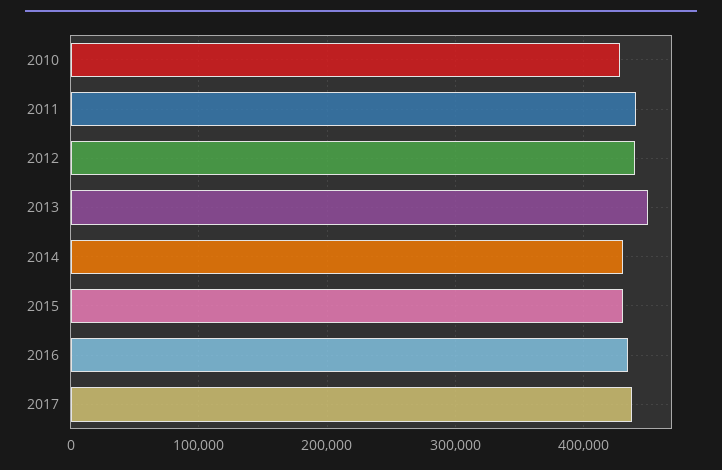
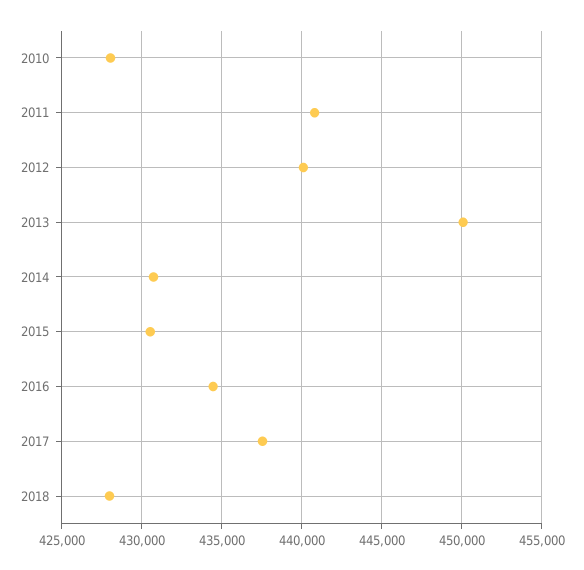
2018: none -> 428000

